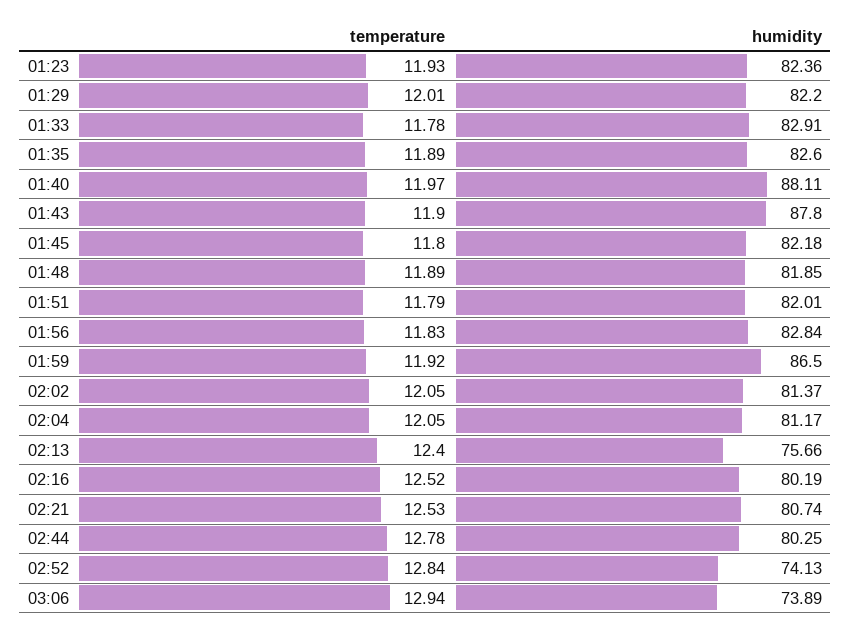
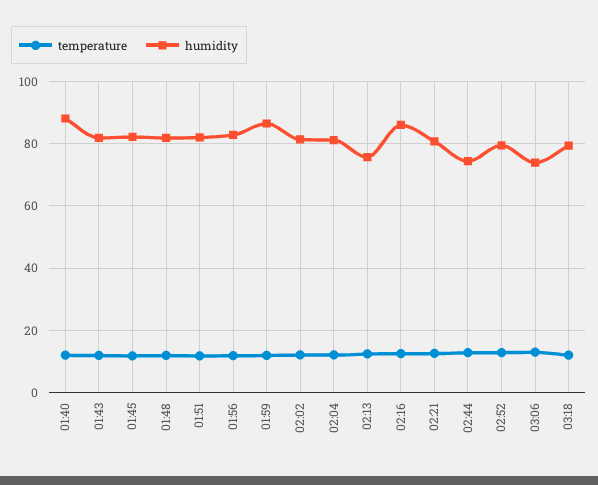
temperature, 01:23: 11.93 -> none
humidity, 01:23: 82.36 -> none
temperature, 01:29: 12.01 -> none
humidity, 01:29: 82.2 -> none
temperature, 01:33: 11.78 -> none
humidity, 01:33: 82.91 -> none
temperature, 01:35: 11.89 -> none
humidity, 01:35: 82.6 -> none
humidity, 01:43: 87.8 -> 82
humidity, 02:16: 80.19 -> 86
humidity, 02:44: 80.25 -> 74
humidity, 02:52: 74.13 -> 80
temperature, 03:18: none -> 12
humidity, 03:18: none -> 80

